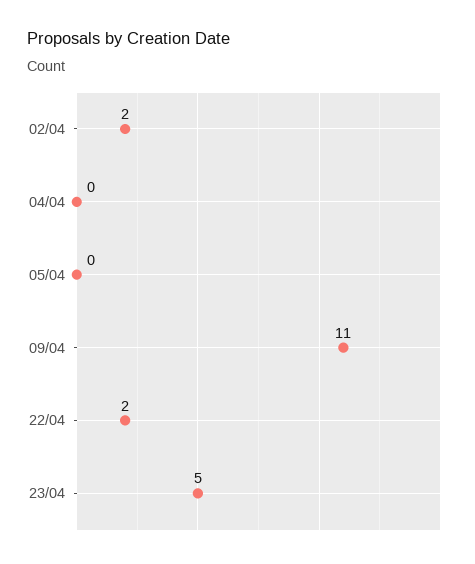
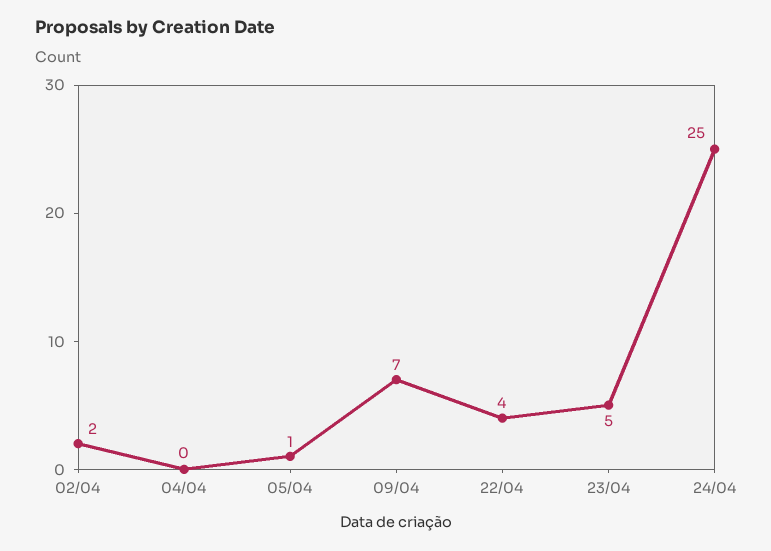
05/04: 0 -> 1
09/04: 11 -> 7
22/04: 2 -> 4
24/04: none -> 25

